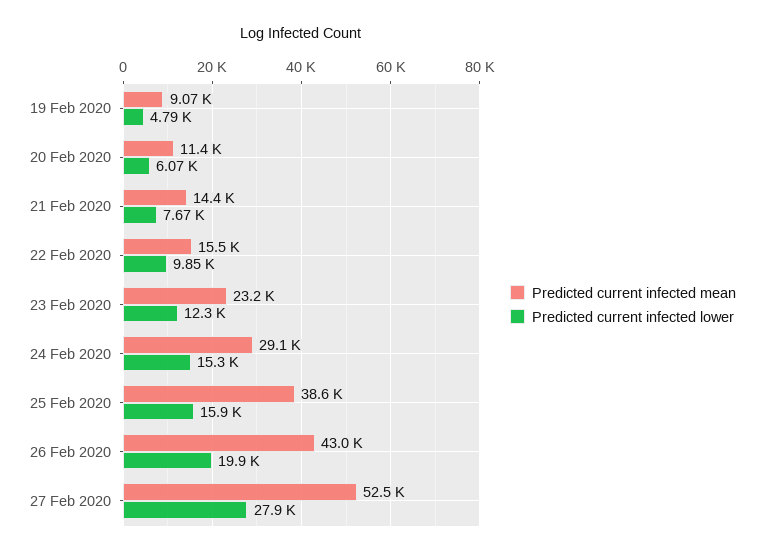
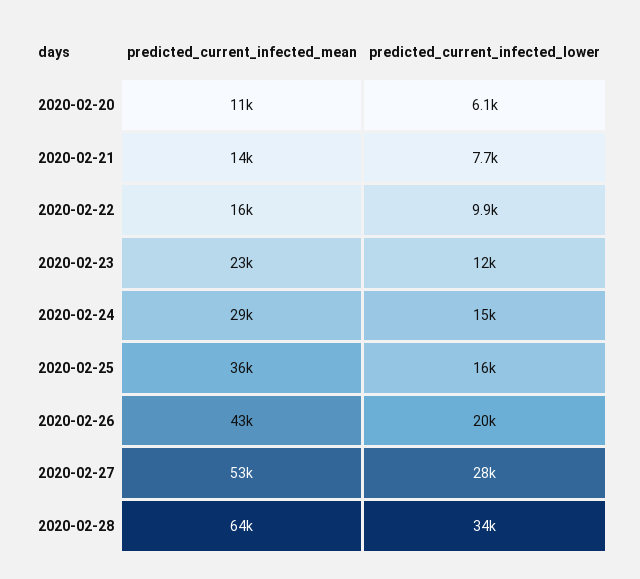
Predicted current infected mean, 19 Feb 2020: 9070 -> none
Predicted current infected lower, 19 Feb 2020: 4790 -> none
Predicted current infected mean, 25 Feb 2020: 38600 -> 36000
Predicted current infected mean, 2020-02-28: none -> 64000
Predicted current infected lower, 2020-02-28: none -> 34000

